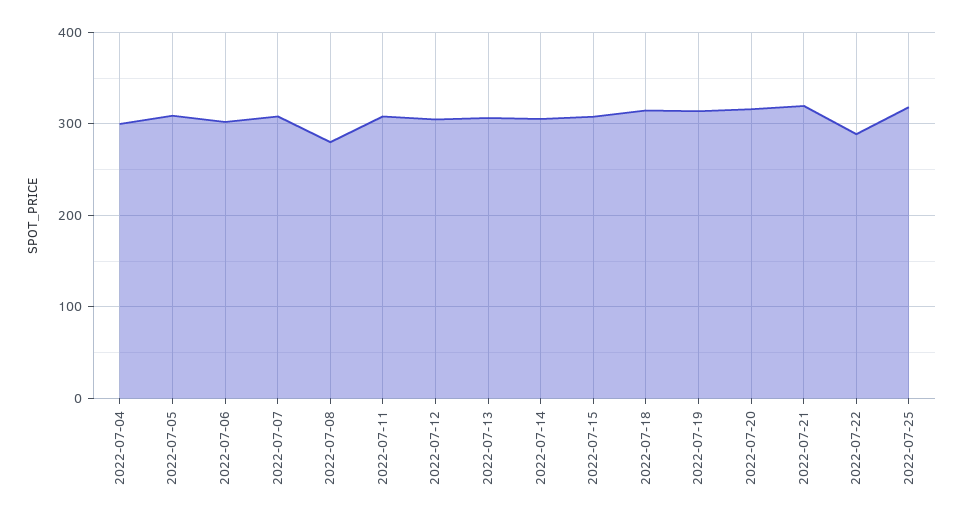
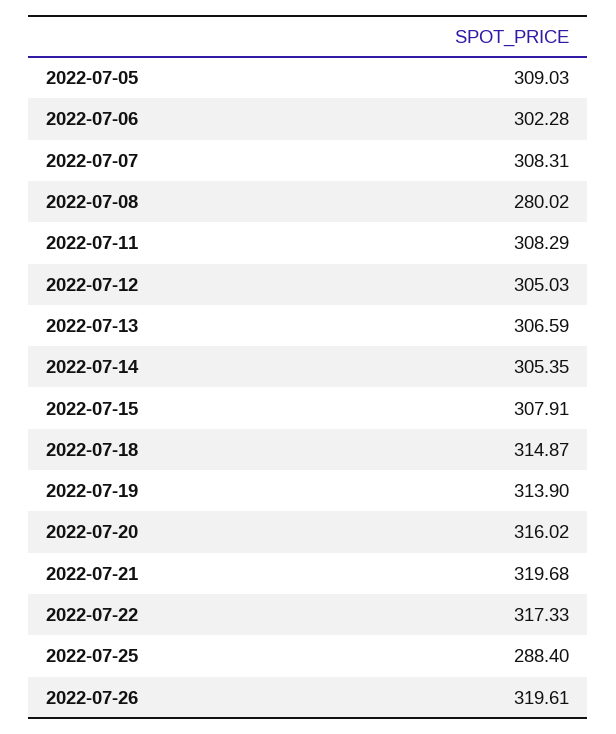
2022-07-04: 300 -> none
2022-07-22: 290 -> 317.33
2022-07-25: 320 -> 288.4
2022-07-26: none -> 319.61

